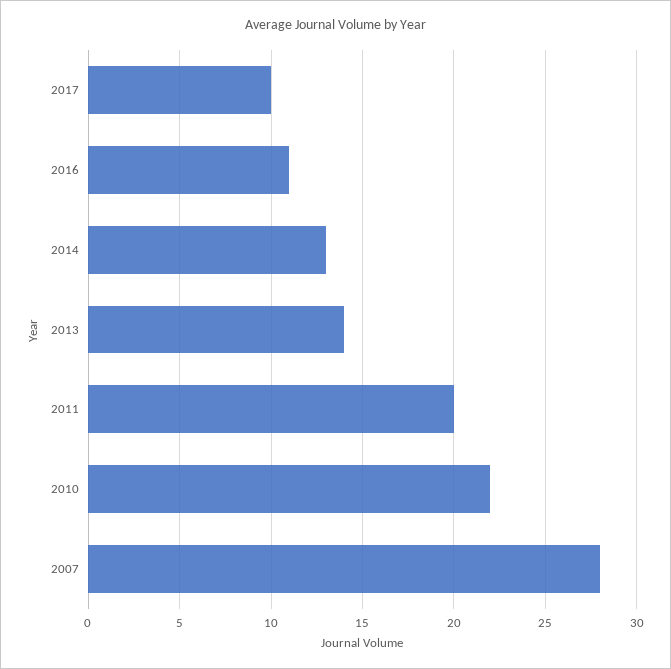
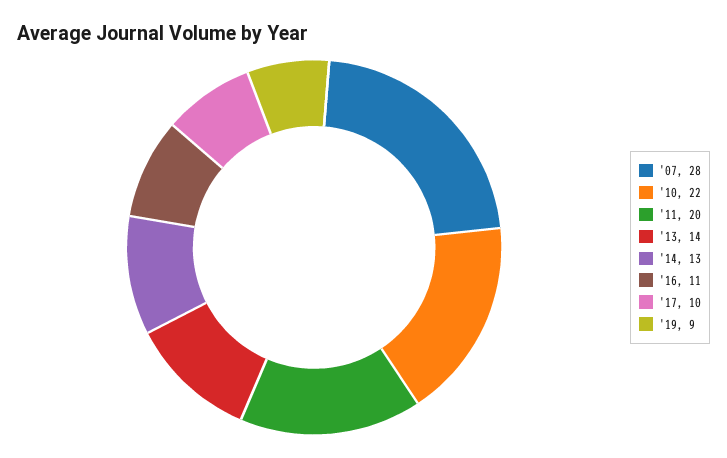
'19: none -> 9

